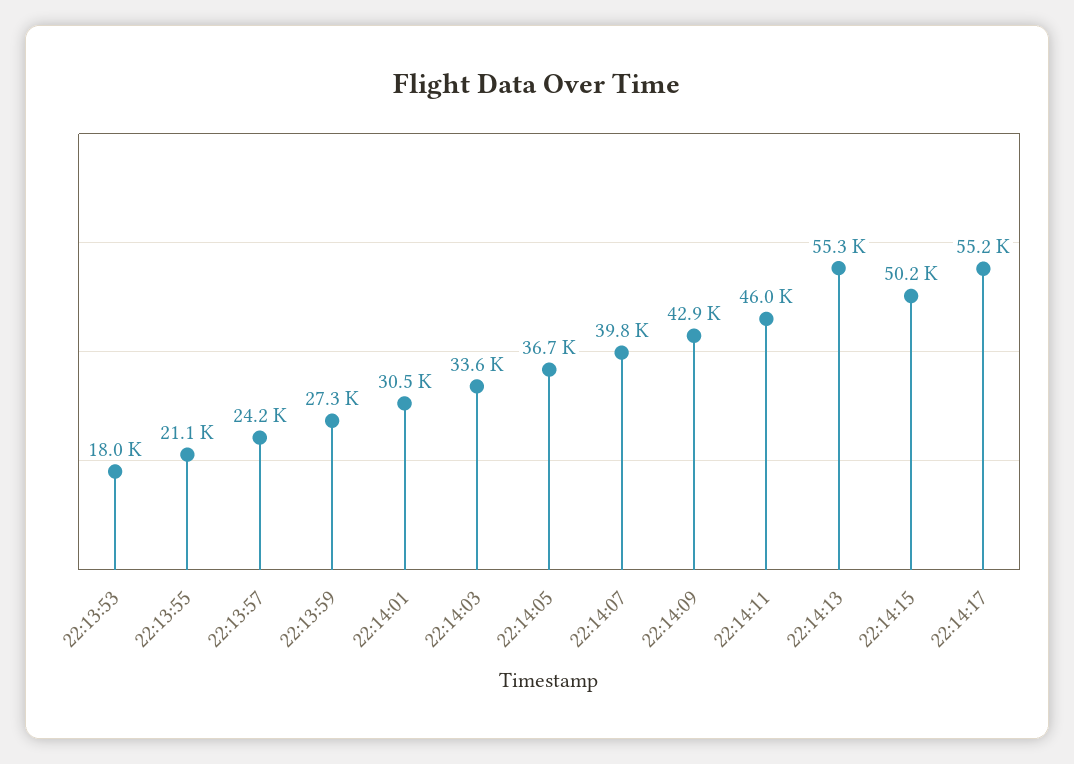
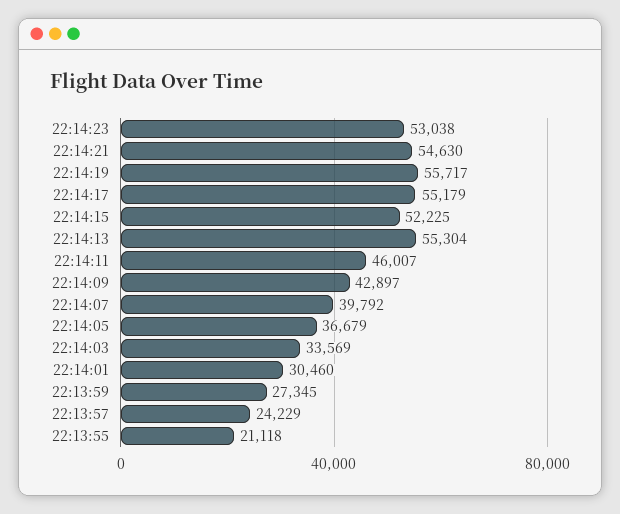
22:13:53: 18000 -> none
22:14:15: 50200 -> 52225
22:14:23: none -> 53038
22:14:21: none -> 54630
22:14:19: none -> 55717

